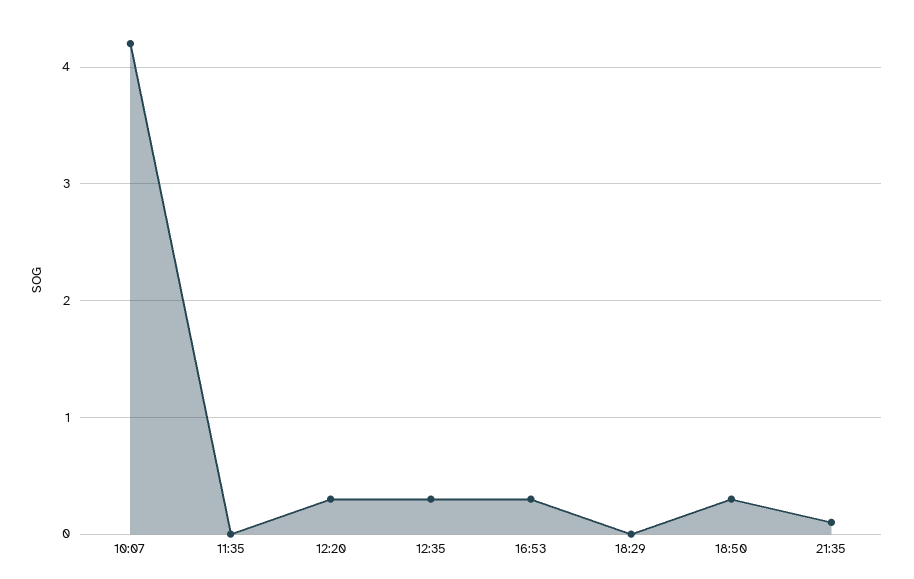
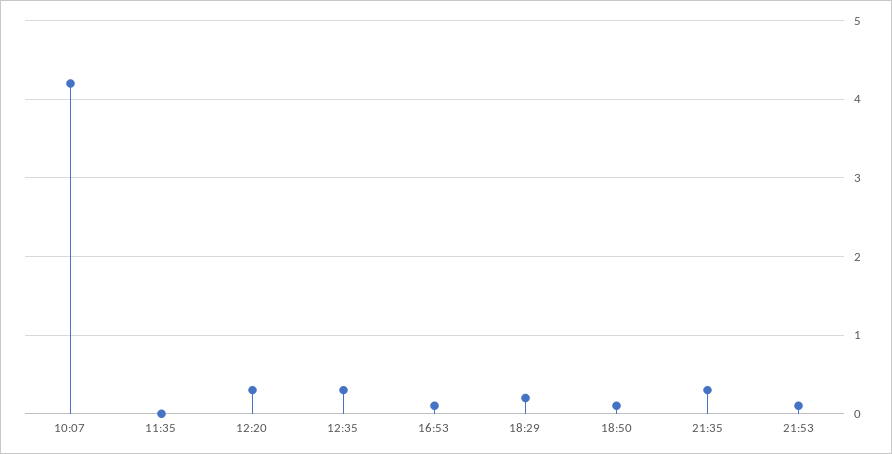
16:53: 0.3 -> 0.1
18:29: 0 -> 0.2
18:50: 0.3 -> 0.1
21:35: 0.1 -> 0.3
21:53: none -> 0.1

